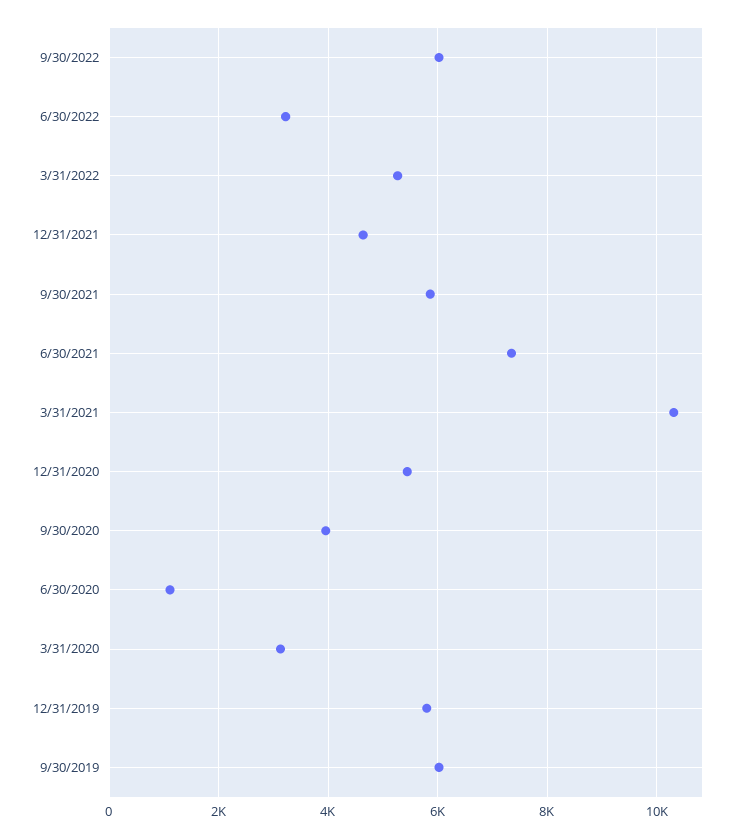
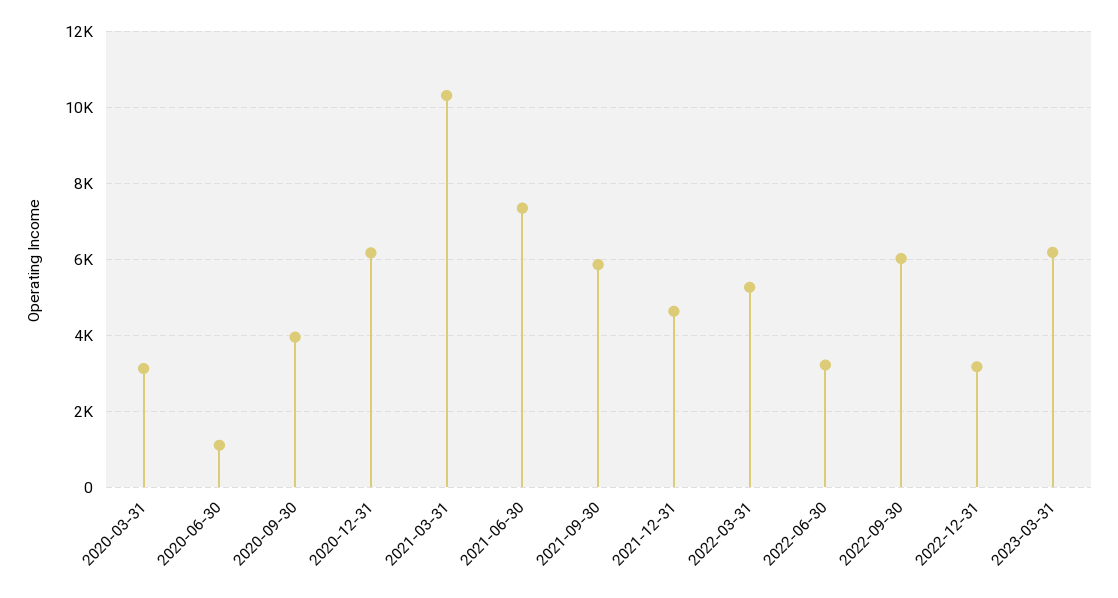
12/31/2020: 5400 -> 6200
12/31/2019: 5800 -> none
9/30/2019: 6000 -> none
2022-12-31: none -> 3200
2023-03-31: none -> 6200

